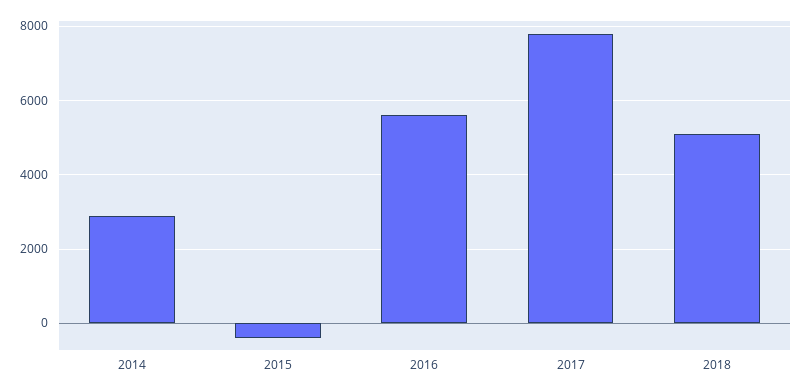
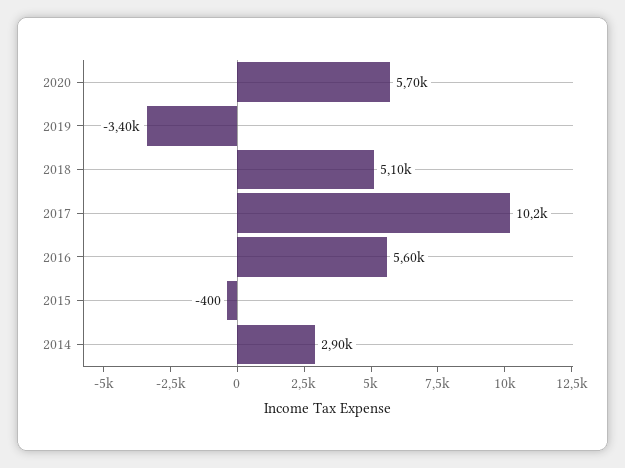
2017: 7800 -> 10200
2020: none -> 5700
2019: none -> -3400

